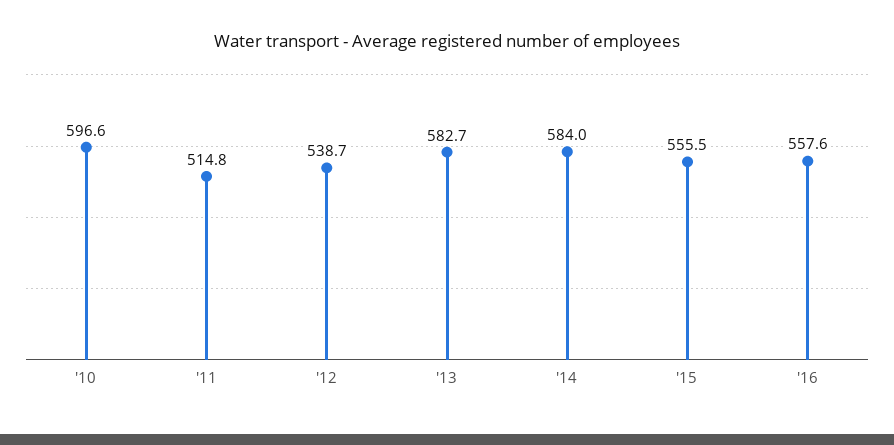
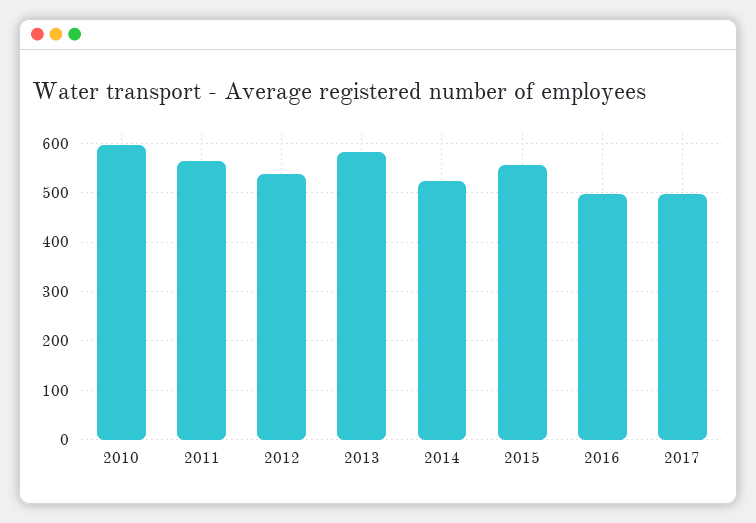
'11: 514.8 -> 560
'14: 584 -> 520
'16: 557.6 -> 500
2017: none -> 500

